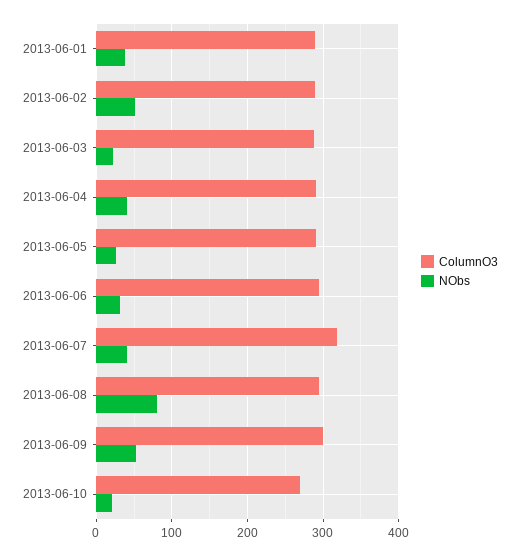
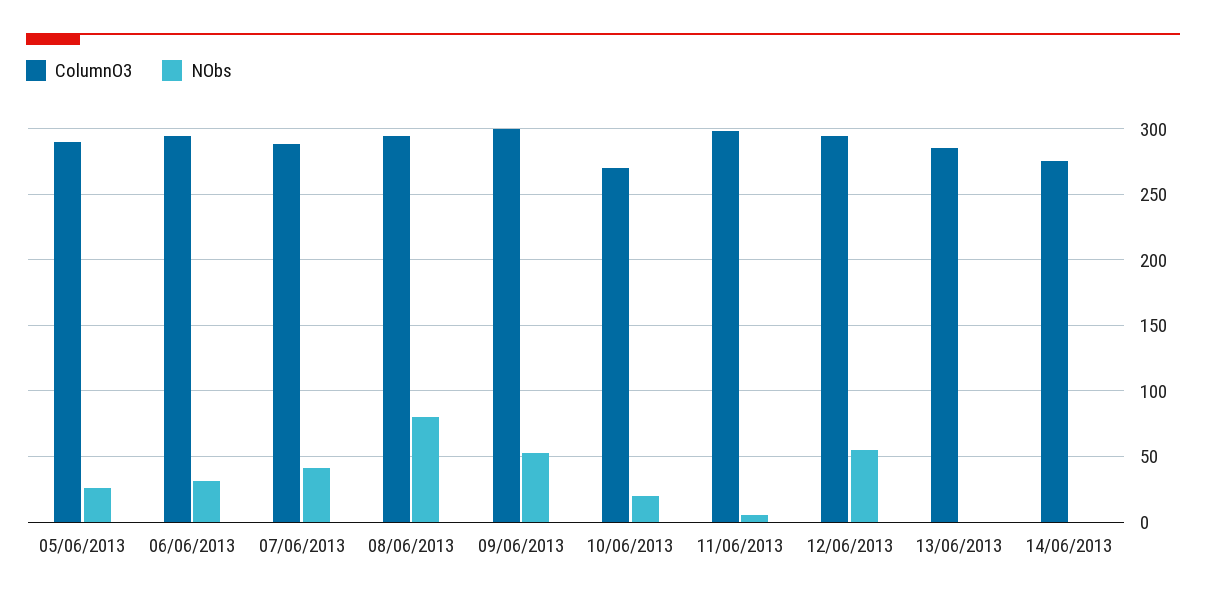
ColumnO3, 2013-06-01: 290 -> none
NObs, 2013-06-01: 40 -> none
ColumnO3, 2013-06-02: 290 -> none
NObs, 2013-06-02: 50 -> none
ColumnO3, 2013-06-03: 290 -> none
NObs, 2013-06-03: 20 -> none
ColumnO3, 2013-06-04: 290 -> none
NObs, 2013-06-04: 40 -> none
ColumnO3, 2013-06-07: 320 -> 290
ColumnO3, 11/06/2013: none -> 300
NObs, 11/06/2013: none -> 5
ColumnO3, 12/06/2013: none -> 295
NObs, 12/06/2013: none -> 55
ColumnO3, 13/06/2013: none -> 285
NObs, 13/06/2013: none -> 0
ColumnO3, 14/06/2013: none -> 275
NObs, 14/06/2013: none -> 0

